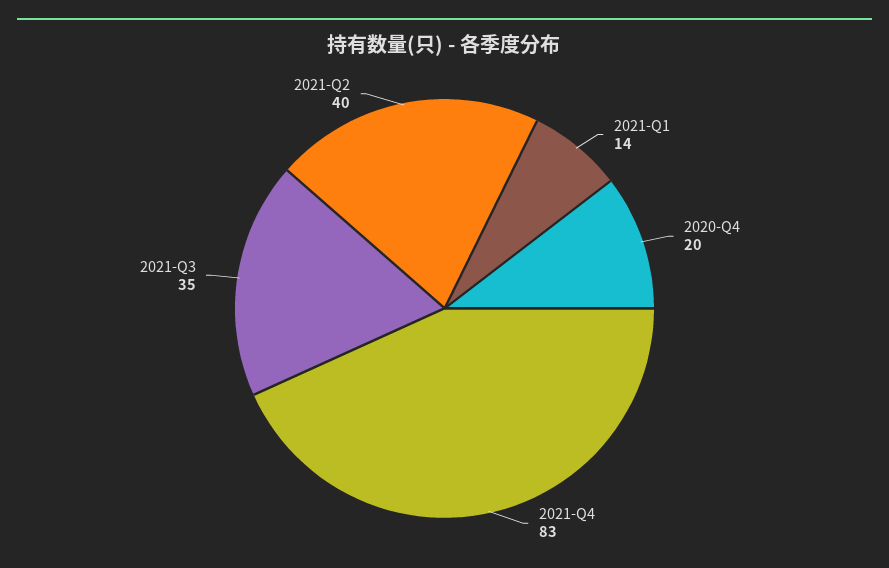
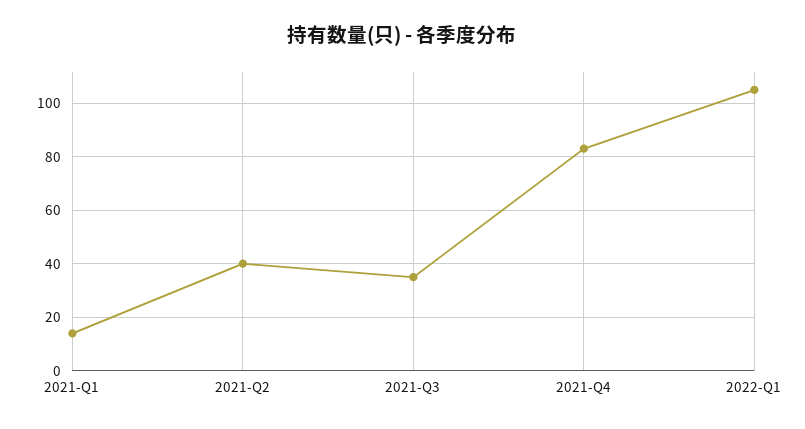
2020-Q4: 20 -> none
2022-Q1: none -> 105

